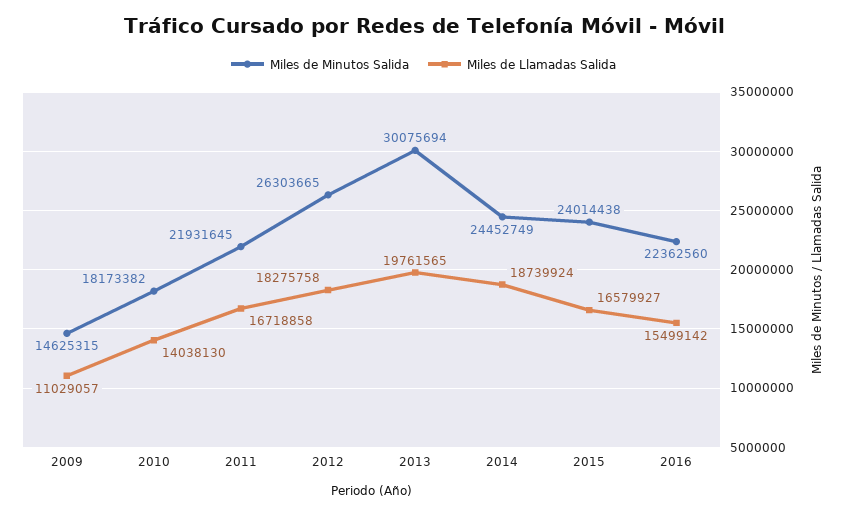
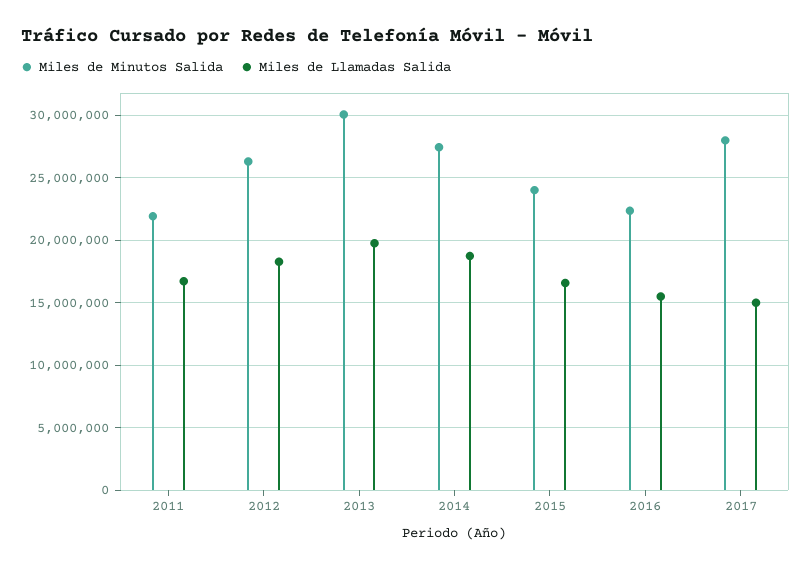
Miles de Minutos Salida, 2009: 14625315 -> none
Miles de Llamadas Salida, 2009: 11029057 -> none
Miles de Minutos Salida, 2010: 18173382 -> none
Miles de Llamadas Salida, 2010: 14038130 -> none
Miles de Minutos Salida, 2014: 24452749 -> 27500000
Miles de Minutos Salida, 2017: none -> 28000000
Miles de Llamadas Salida, 2017: none -> 15000000

